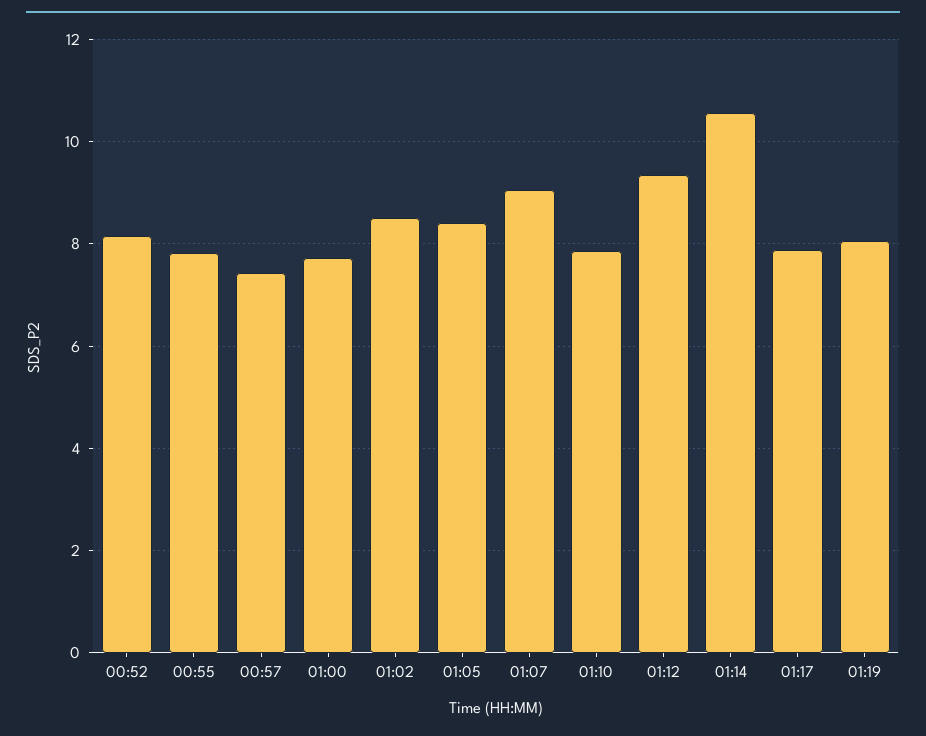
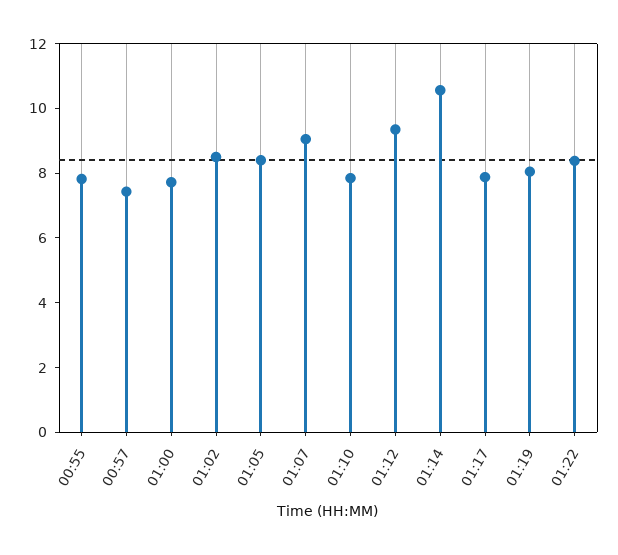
00:52: 8.2 -> none
01:22: none -> 8.5

